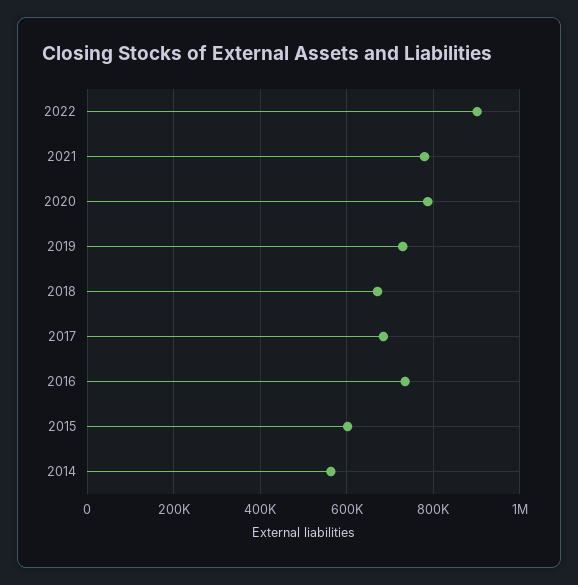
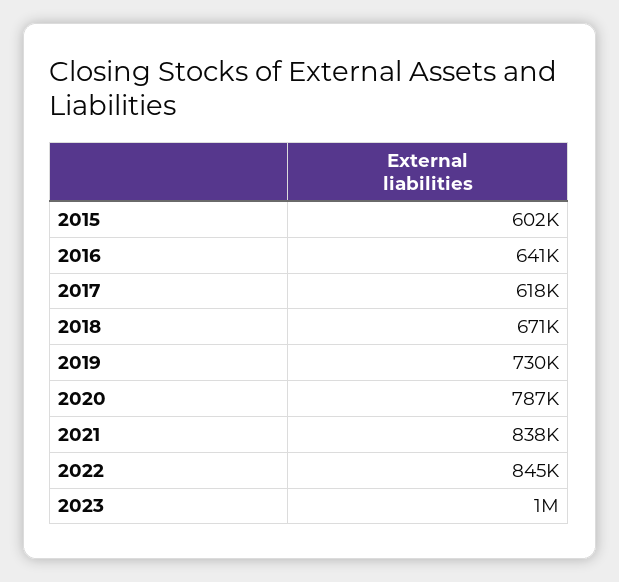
2022: 900000 -> 845000
2021: 780000 -> 838000
2017: 680000 -> 618000
2016: 740000 -> 641000
2014: 560000 -> none
2023: none -> 1000000

